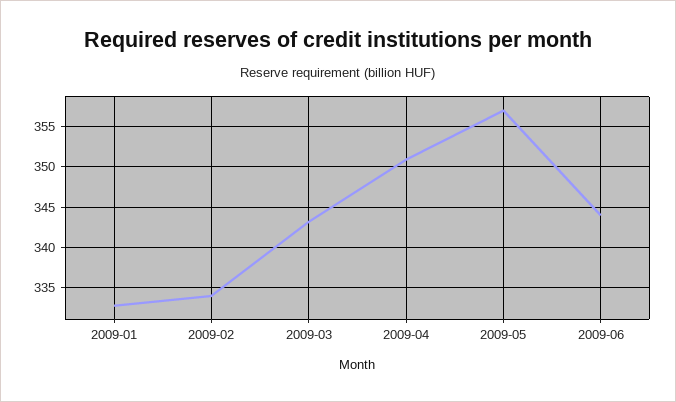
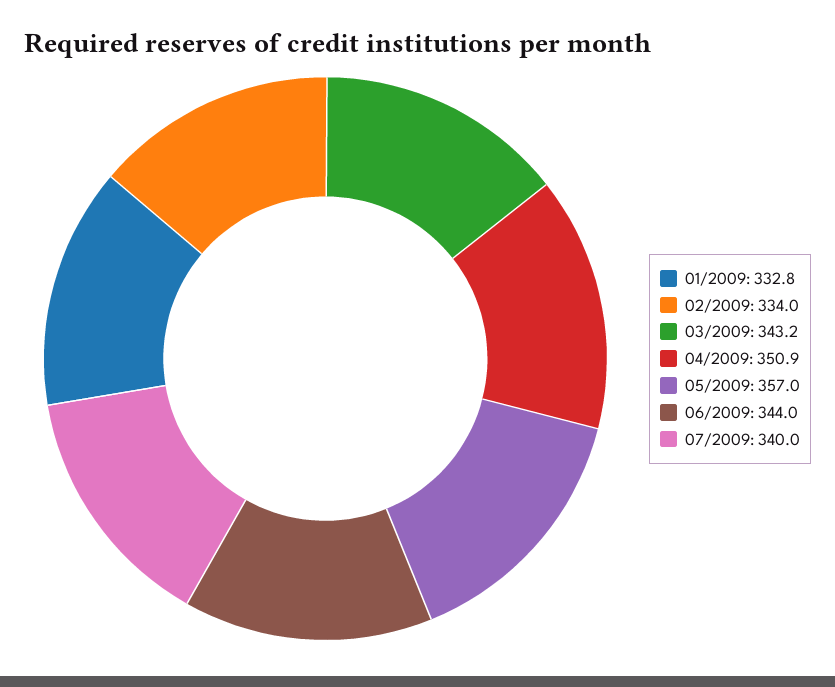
07/2009: none -> 340

